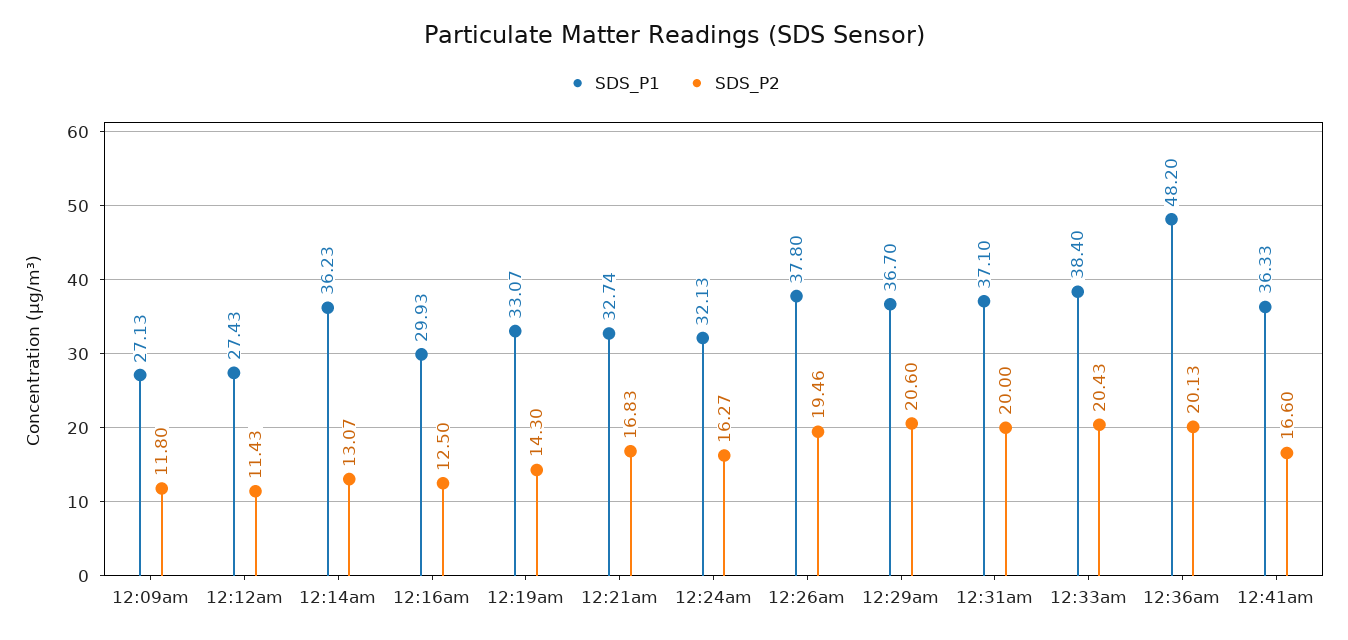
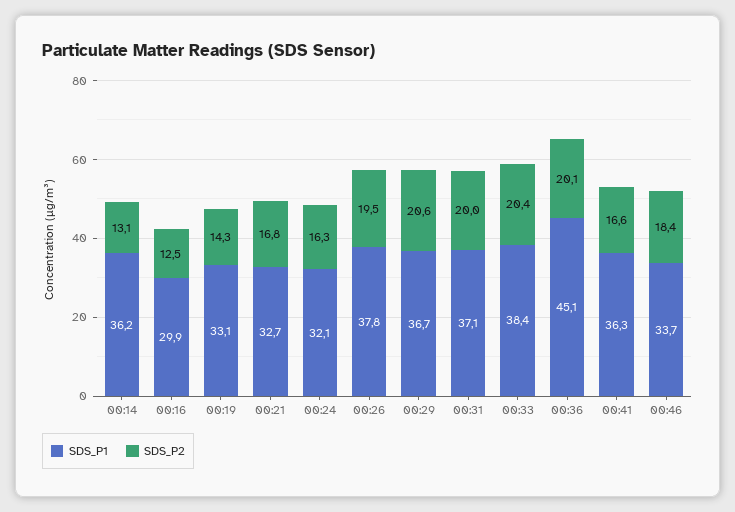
SDS_P1, 12:09am: 27.13 -> none
SDS_P2, 12:09am: 11.8 -> none
SDS_P1, 12:12am: 27.43 -> none
SDS_P2, 12:12am: 11.43 -> none
SDS_P1, 12:36am: 48.2 -> 45.1
SDS_P1, 00:46: none -> 33.7
SDS_P2, 00:46: none -> 18.4

